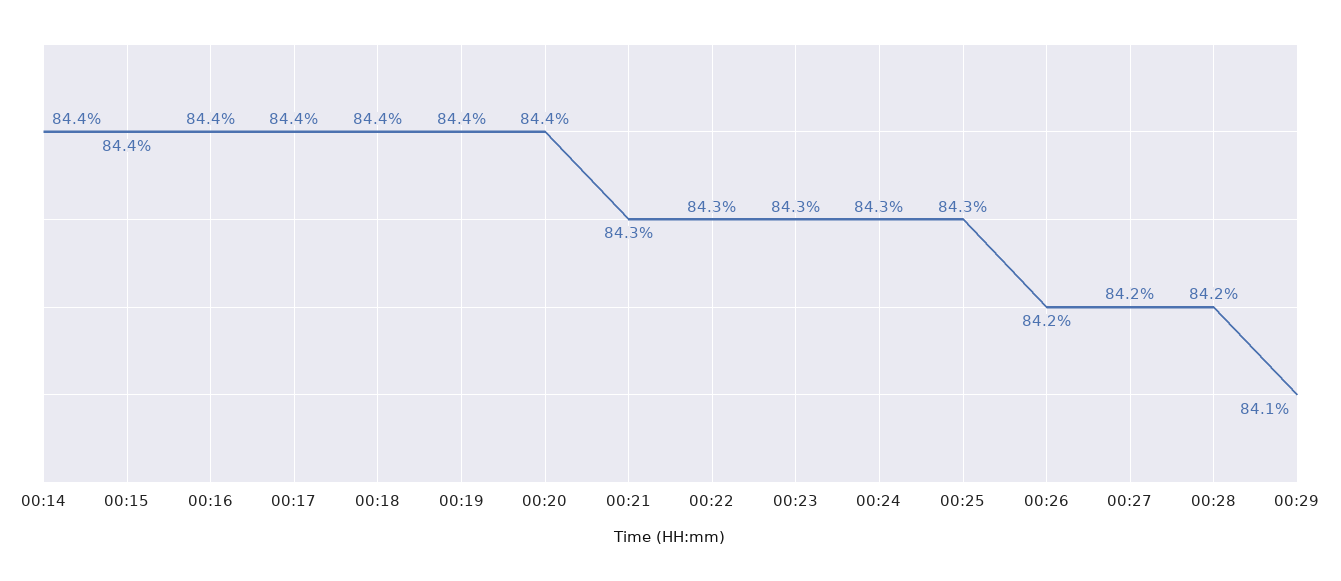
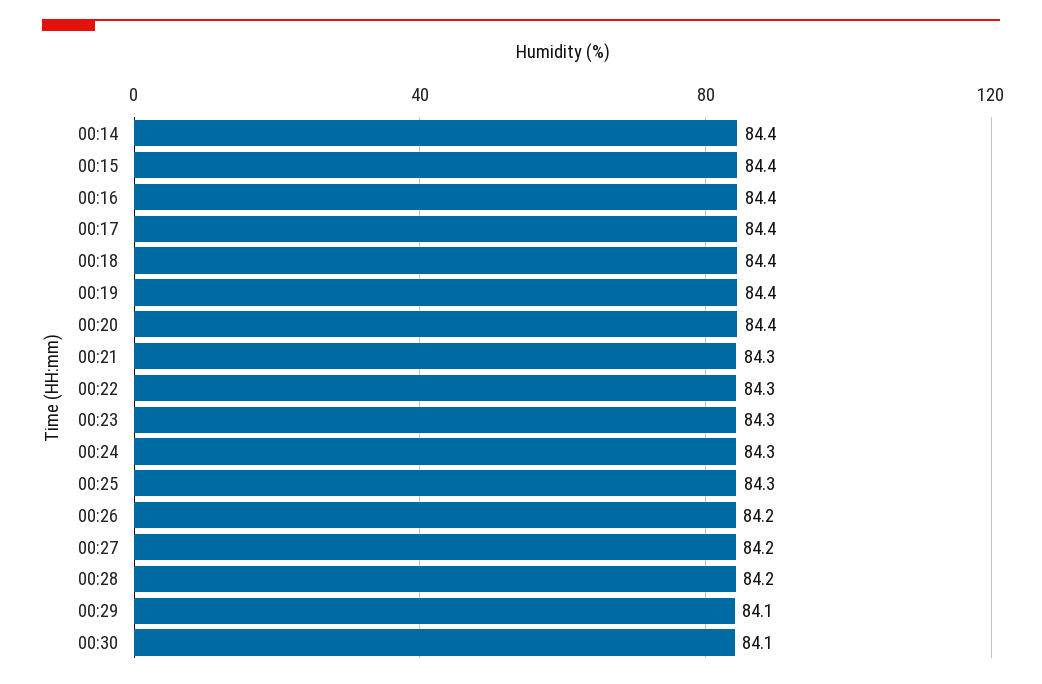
00:30: none -> 84.1

